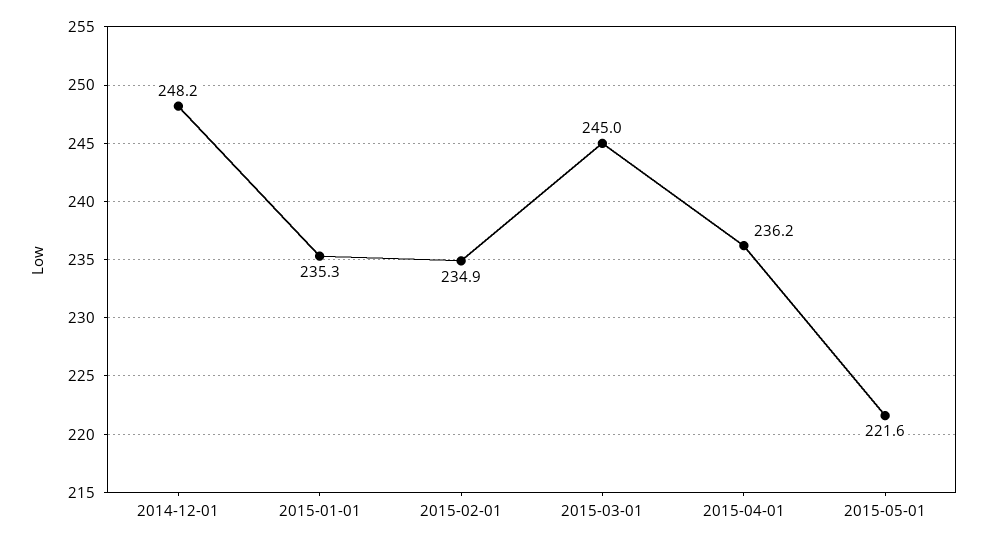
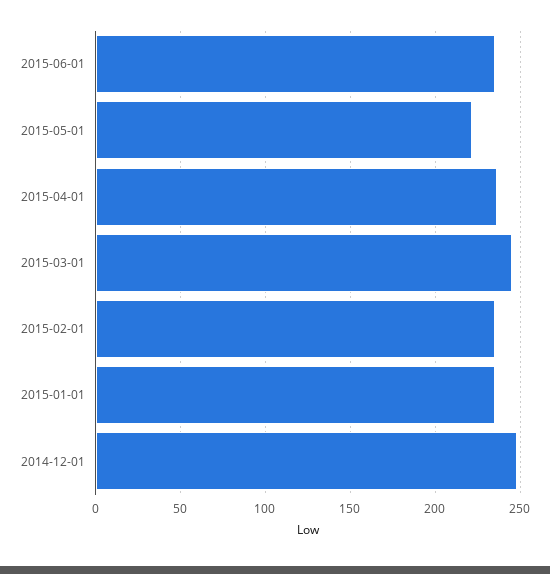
2015-06-01: none -> 235

